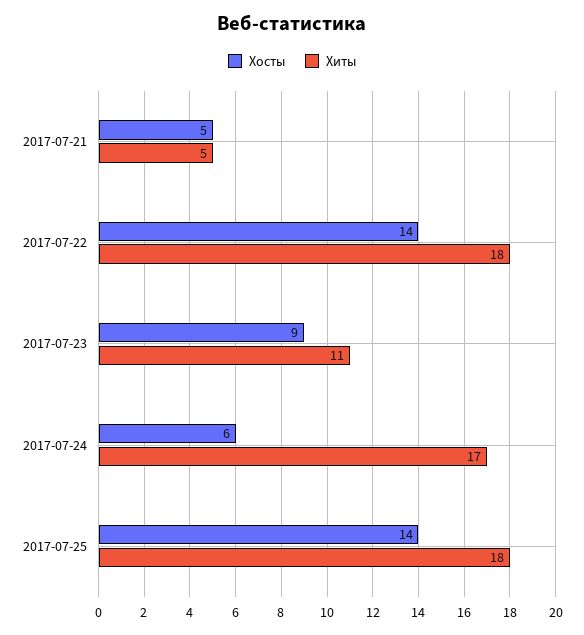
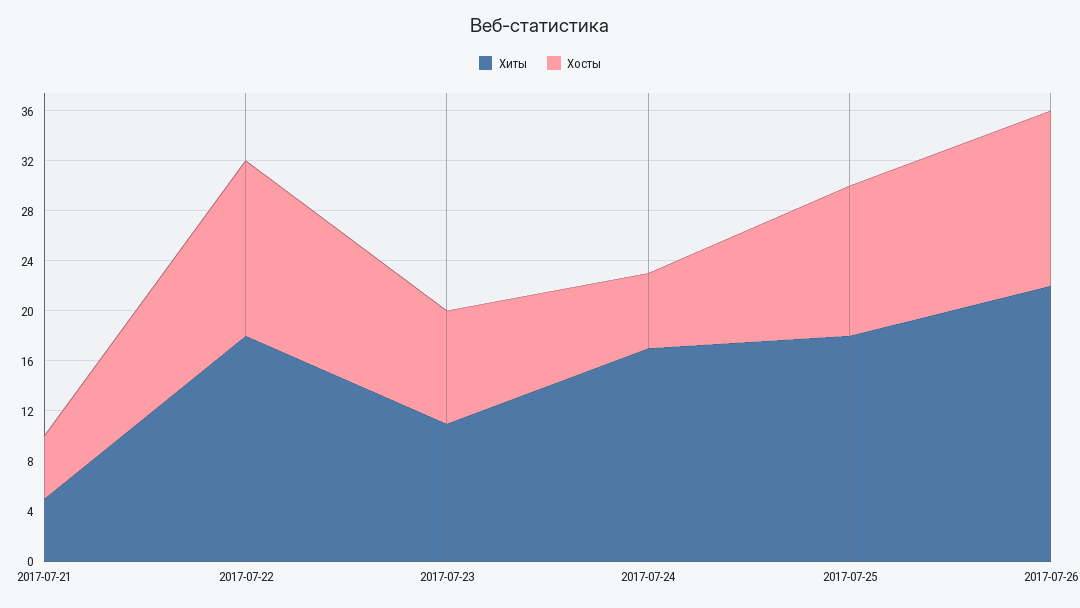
Хосты, 2017-07-25: 14 -> 12
Хиты, 2017-07-26: none -> 22
Хосты, 2017-07-26: none -> 14

